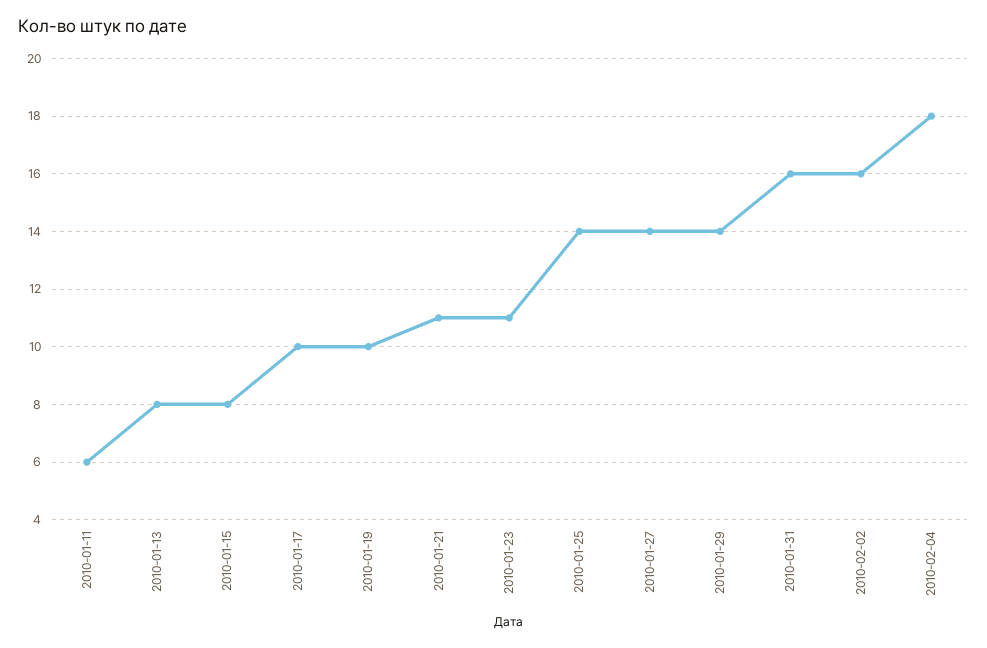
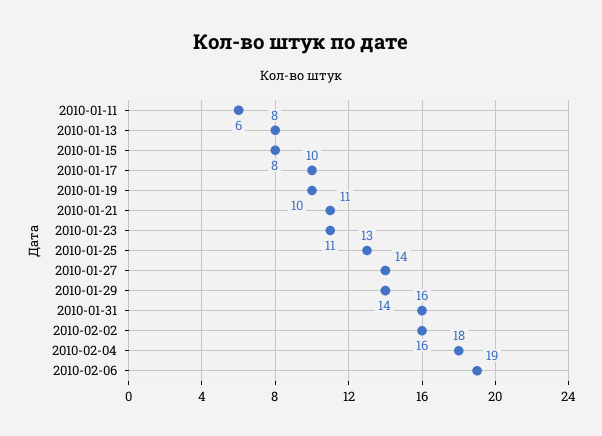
2010-01-25: 14 -> 13
2010-02-06: none -> 19

